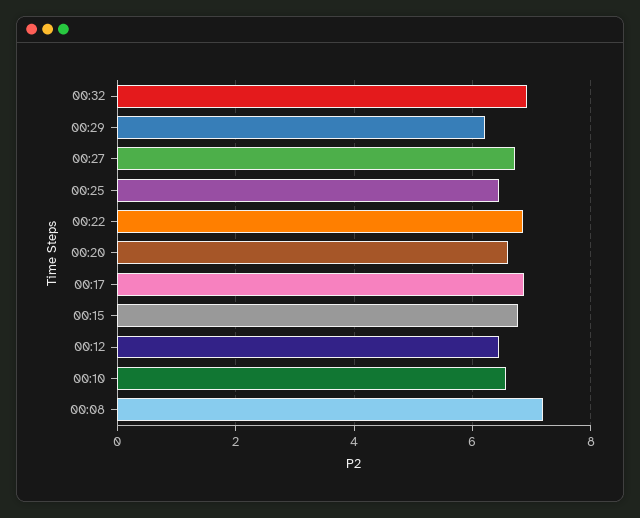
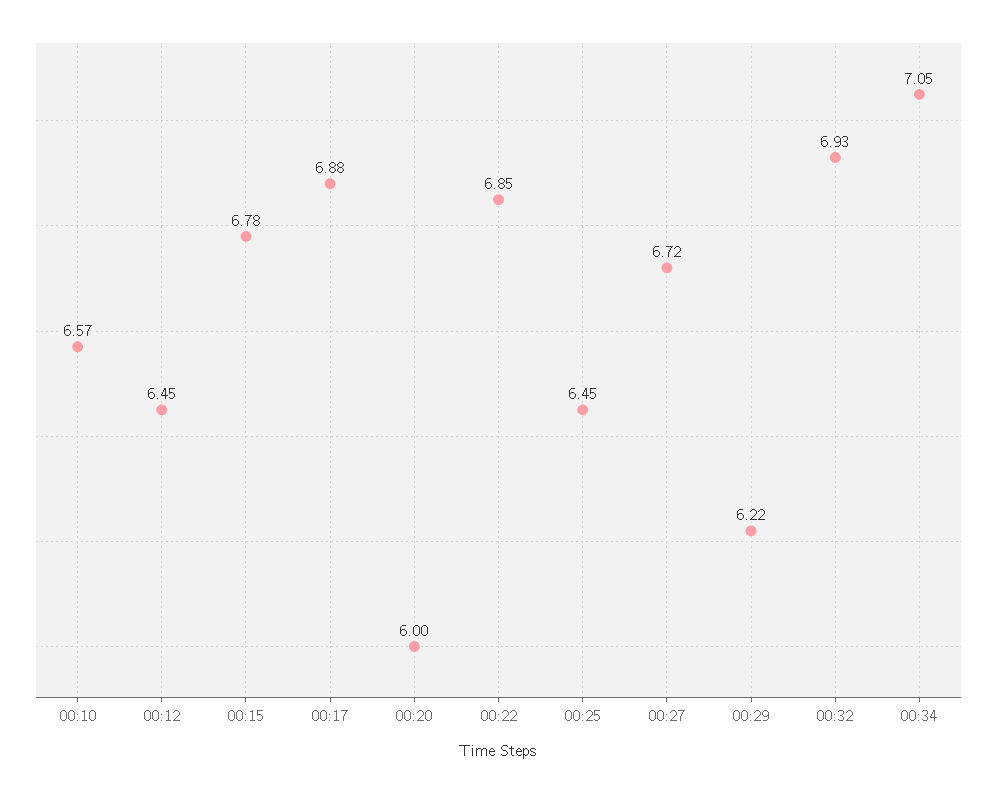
00:20: 6.6 -> 6
00:08: 7.2 -> none
00:34: none -> 7.05

